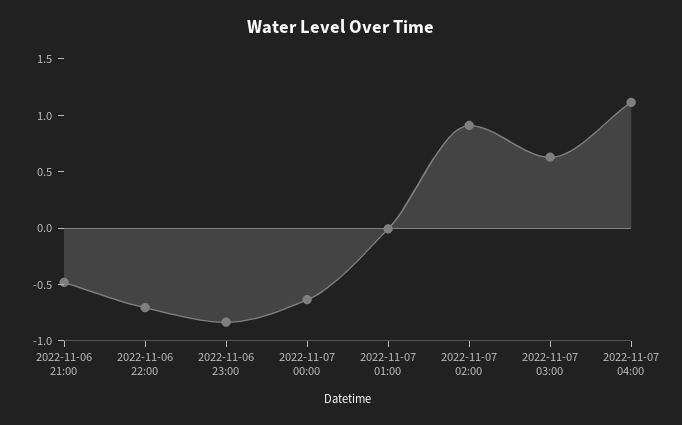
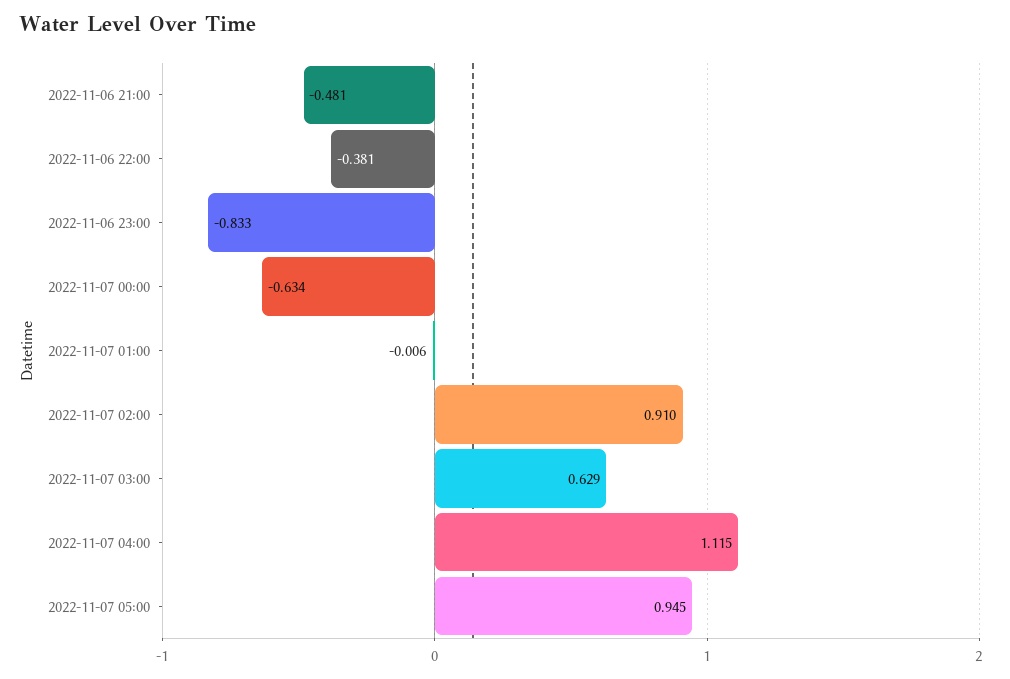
2022-11-06 22:00: -0.7 -> -0.381
2022-11-07 05:00: none -> 0.945

